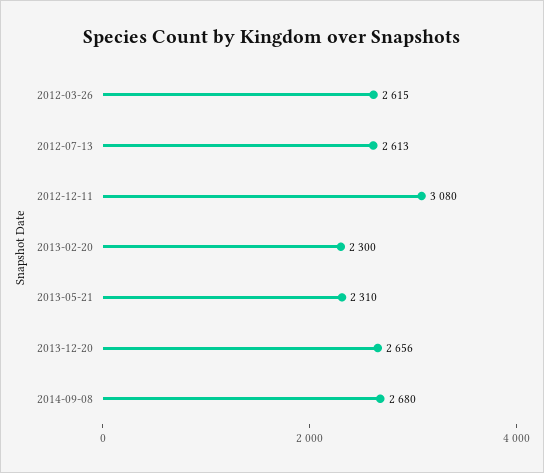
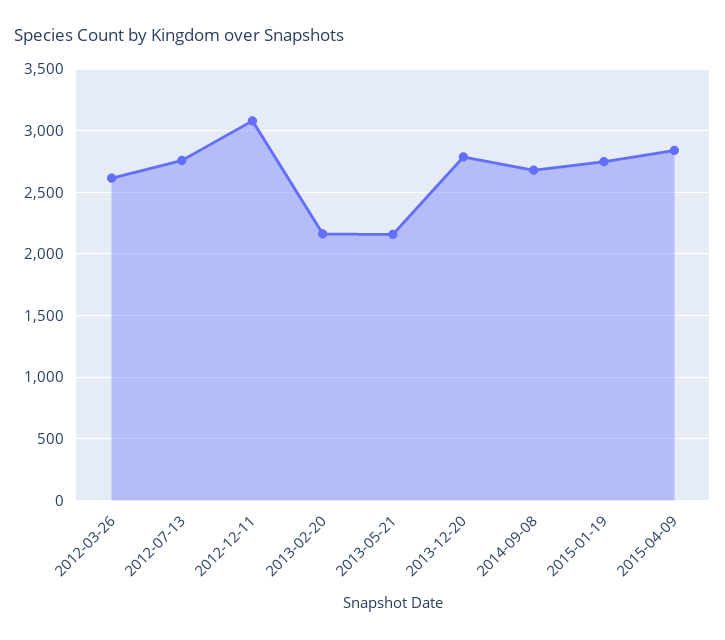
2012-07-13: 2613 -> 2750
2013-02-20: 2300 -> 2150
2013-05-21: 2310 -> 2150
2013-12-20: 2656 -> 2800
2015-01-19: none -> 2750
2015-04-09: none -> 2850

